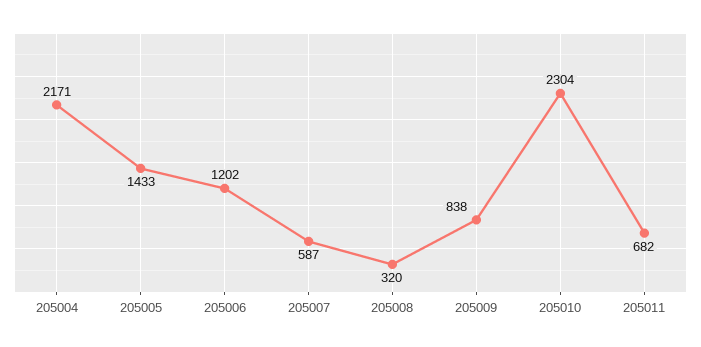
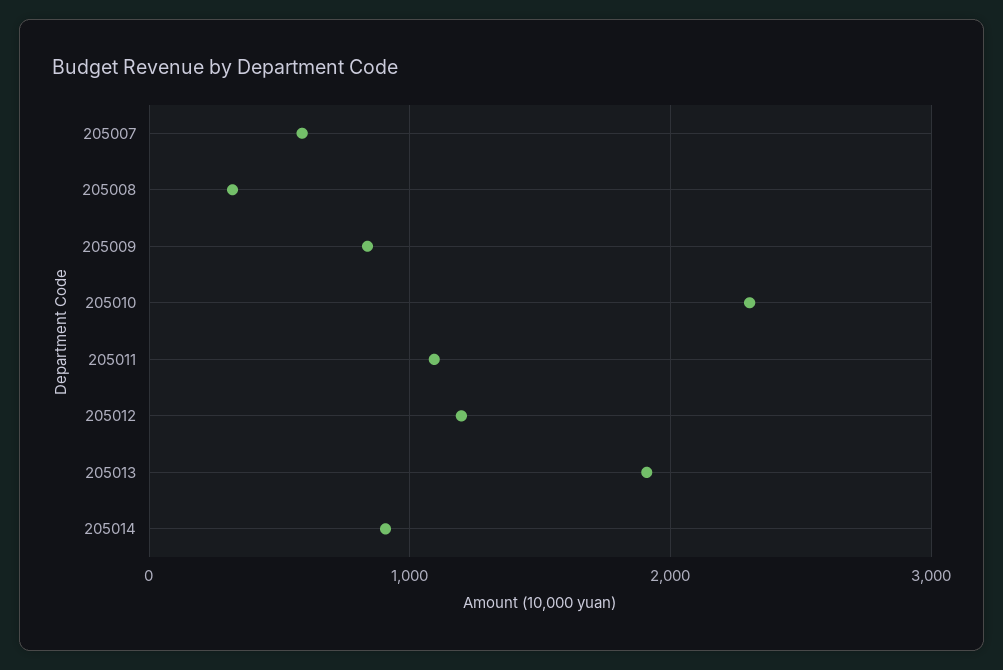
205004: 2171 -> none
205005: 1433 -> none
205006: 1202 -> none
205011: 682 -> 1100
205012: none -> 1200
205013: none -> 1900
205014: none -> 900

